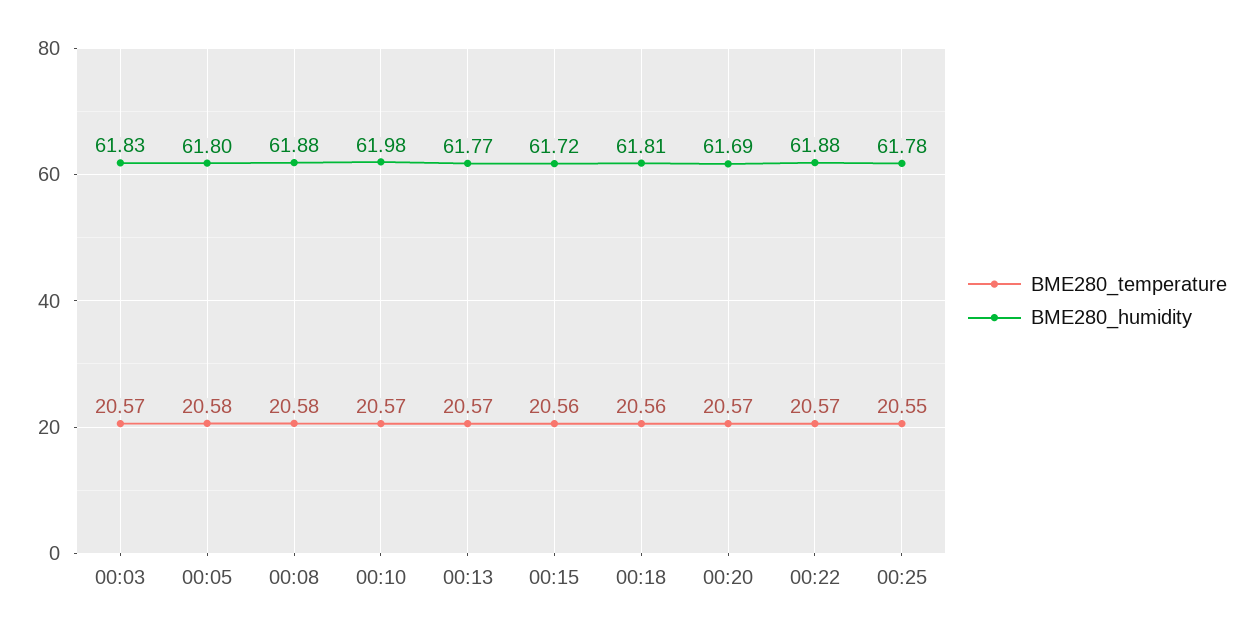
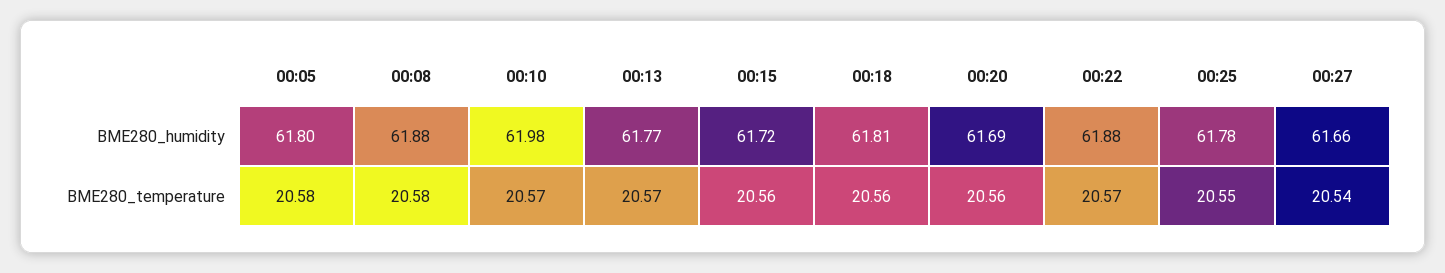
BME280_temperature, 00:03: 20.57 -> none
BME280_humidity, 00:03: 61.83 -> none
BME280_temperature, 00:20: 20.57 -> 20.56
BME280_humidity, 00:27: none -> 61.66
BME280_temperature, 00:27: none -> 20.54

